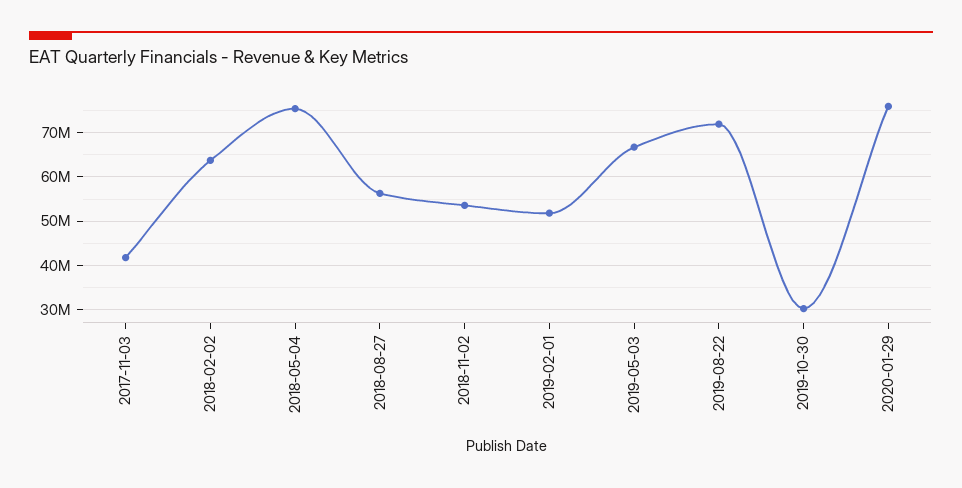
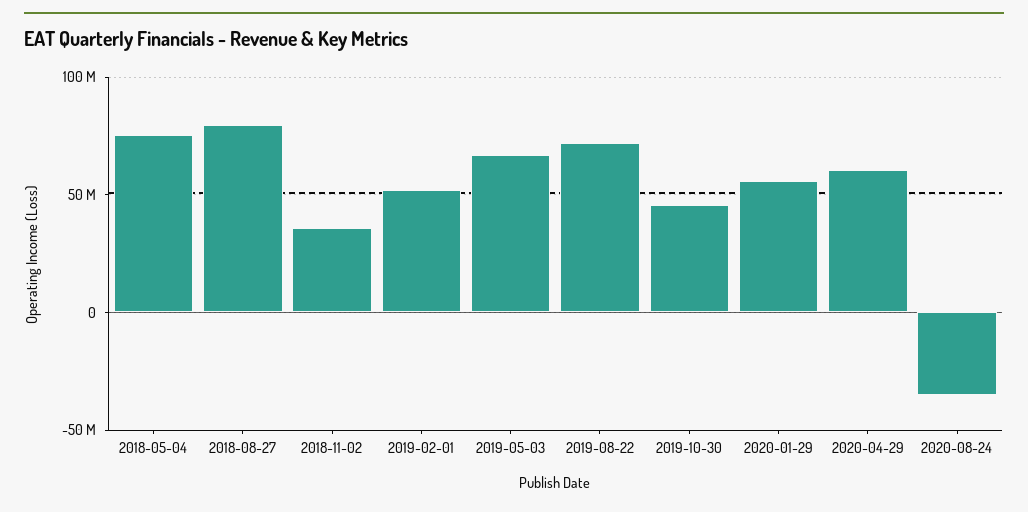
2017-11-03: 42000000 -> none
2018-02-02: 64000000 -> none
2018-08-27: 56000000 -> 80000000
2018-11-02: 54000000 -> 35000000
2019-10-30: 30000000 -> 45000000
2020-01-29: 76000000 -> 55000000
2020-04-29: none -> 60000000
2020-08-24: none -> -35000000

